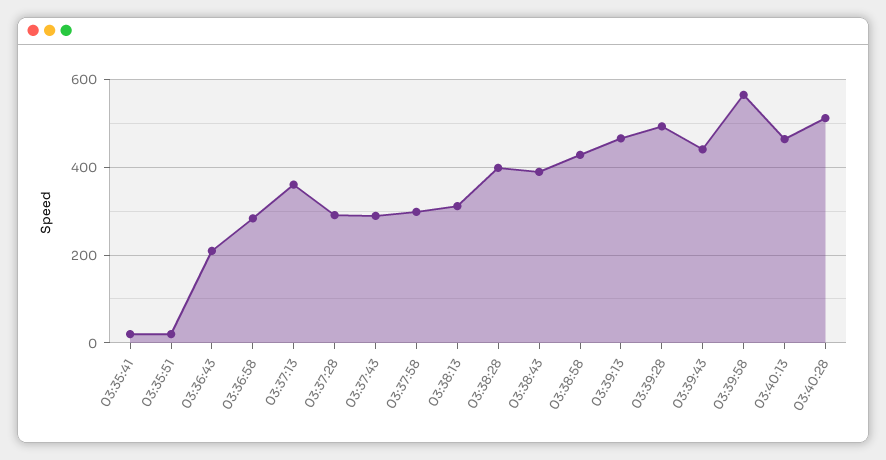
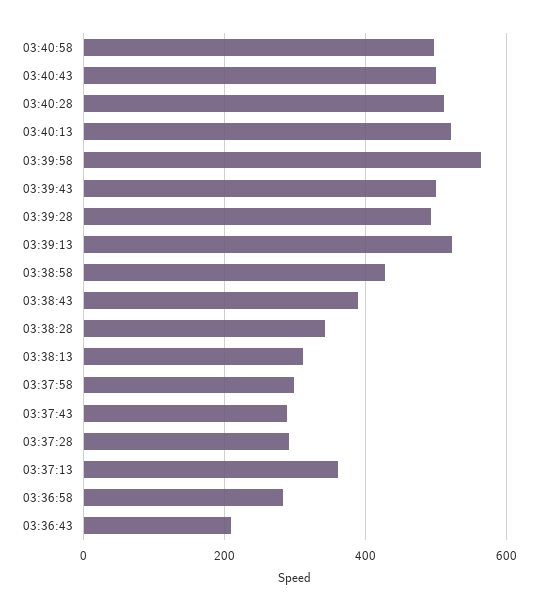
03:35:41: 20 -> none
03:35:51: 20 -> none
03:38:28: 400 -> 340
03:39:13: 460 -> 520
03:39:43: 440 -> 500
03:40:13: 460 -> 520
03:40:58: none -> 500
03:40:43: none -> 500

